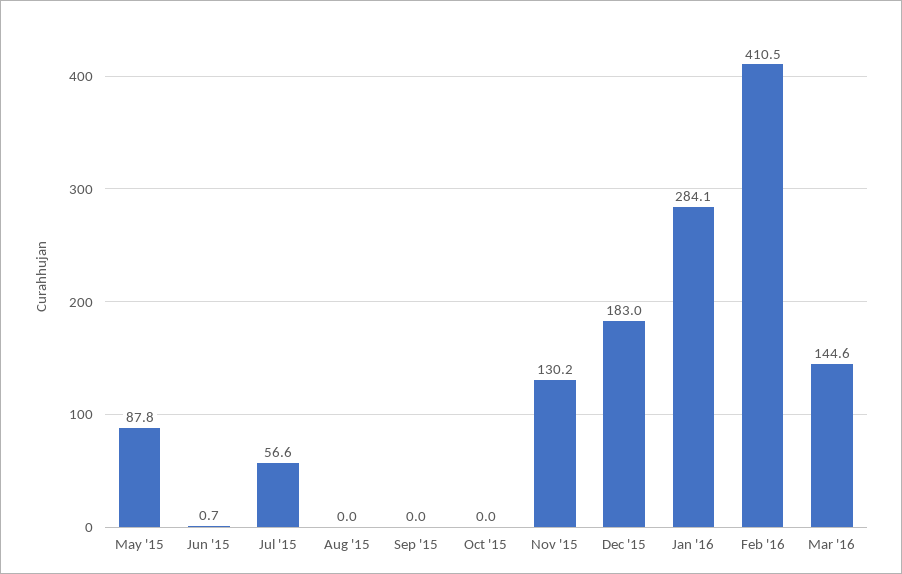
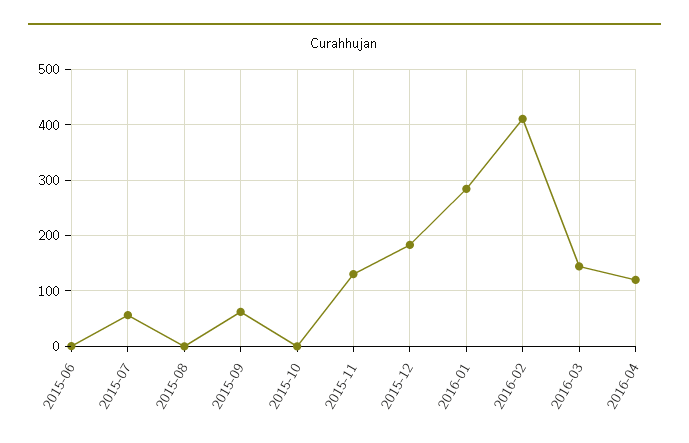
May '15: 87.8 -> none
Sep '15: 0 -> 60
2016-04: none -> 120

